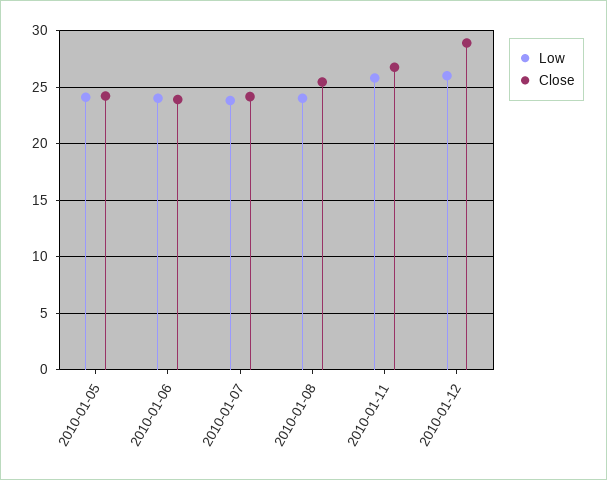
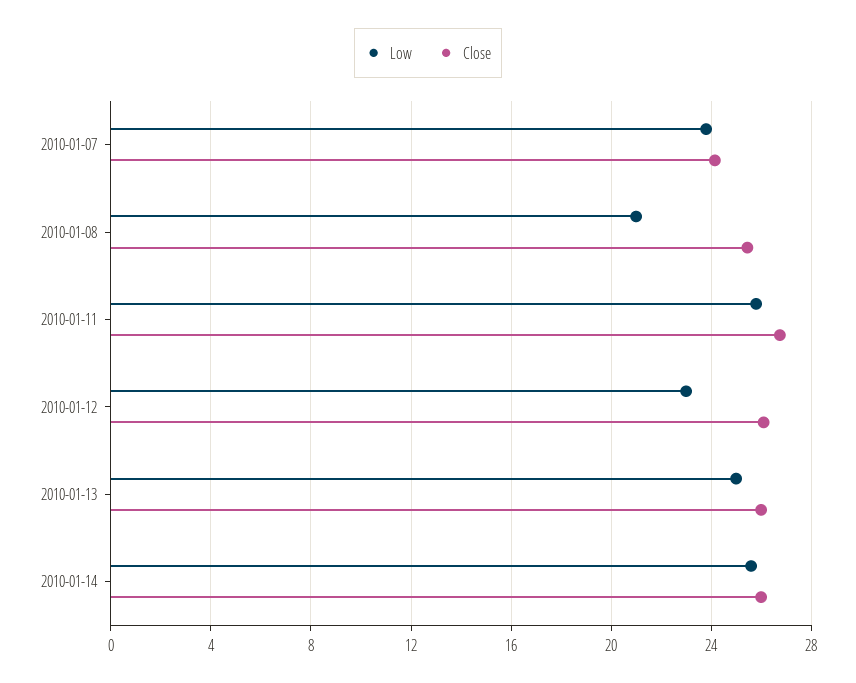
Low, 2010-01-05: 24 -> none
Close, 2010-01-05: 24 -> none
Low, 2010-01-06: 24 -> none
Close, 2010-01-06: 24 -> none
Low, 2010-01-08: 24 -> 21
Low, 2010-01-12: 26 -> 23
Close, 2010-01-12: 29 -> 26
Low, 2010-01-13: none -> 25
Close, 2010-01-13: none -> 26
Low, 2010-01-14: none -> 25.5
Close, 2010-01-14: none -> 26

